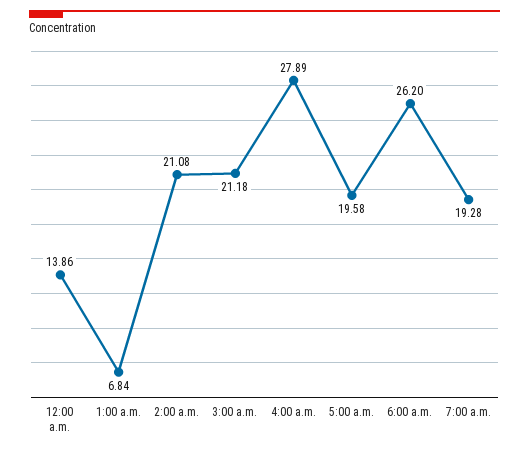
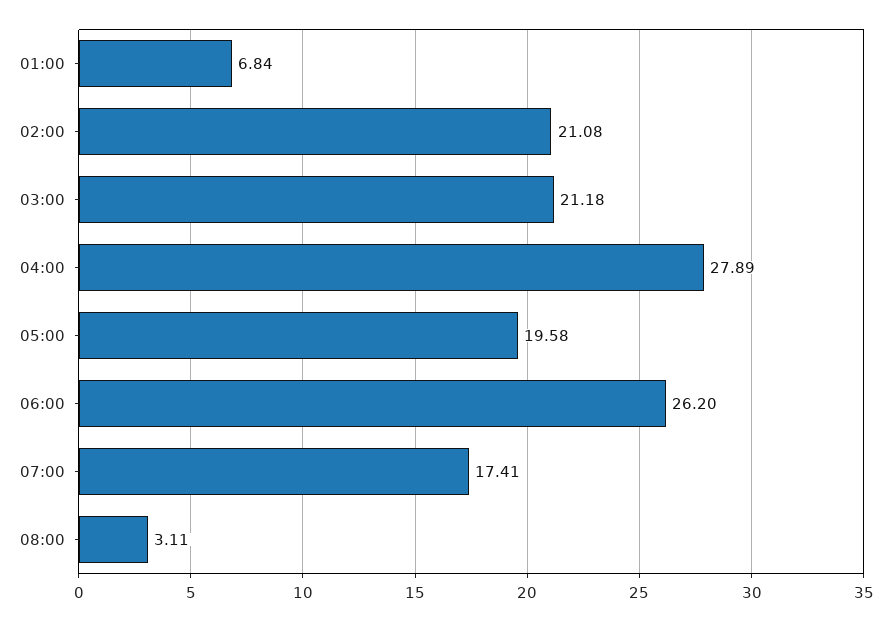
12:00 a.m.: 13.86 -> none
7:00 a.m.: 19.28 -> 17.41
08:00: none -> 3.11

